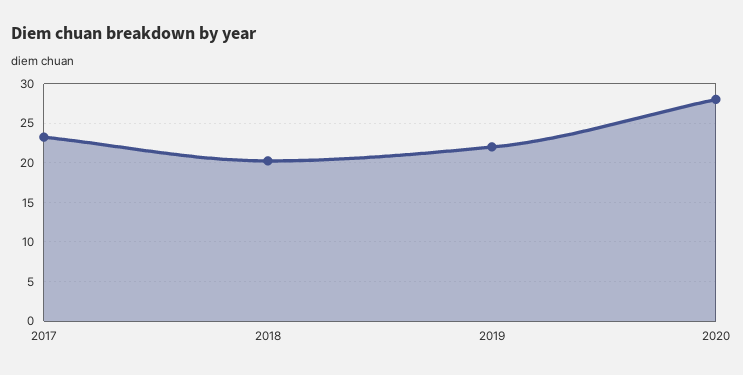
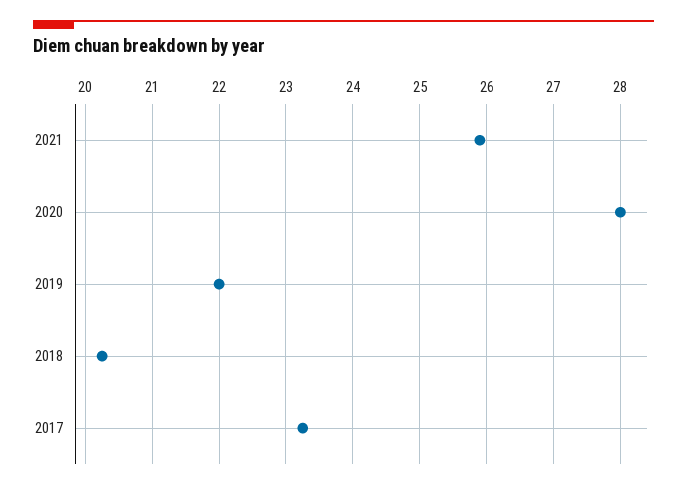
2021: none -> 25.9

